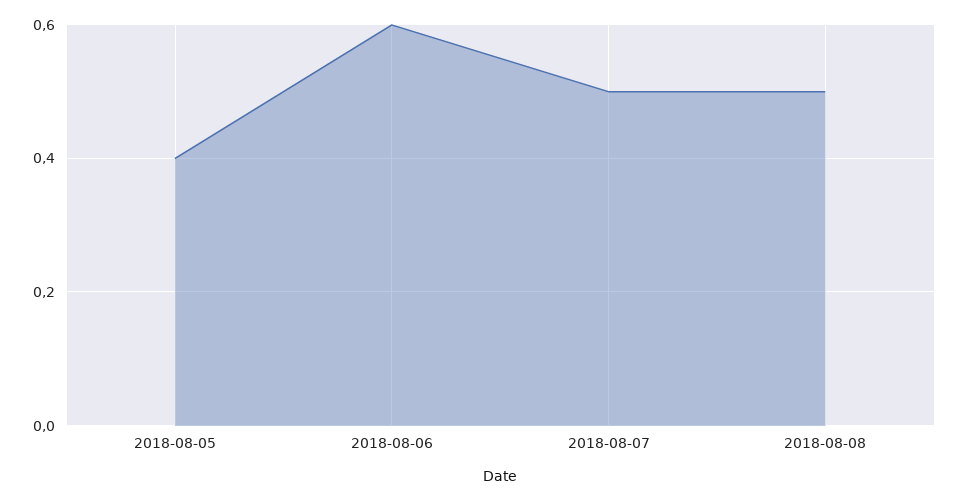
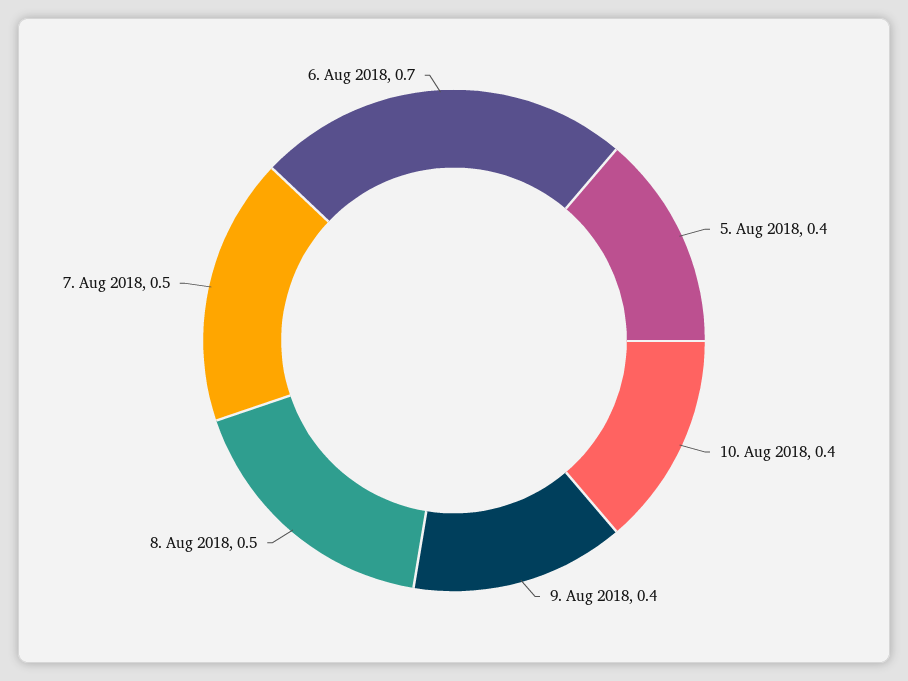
2018-08-06: 0.6 -> 0.7
10. Aug 2018: none -> 0.4
9. Aug 2018: none -> 0.4

